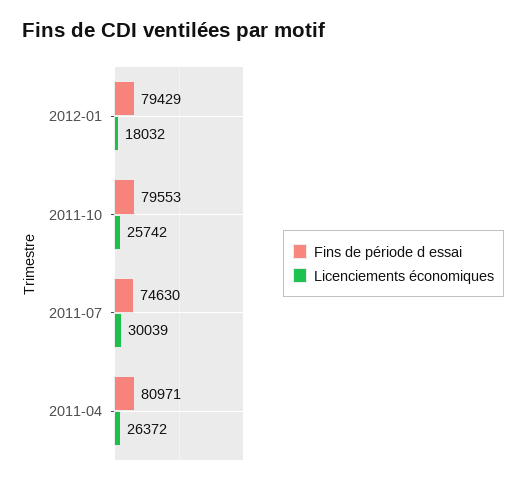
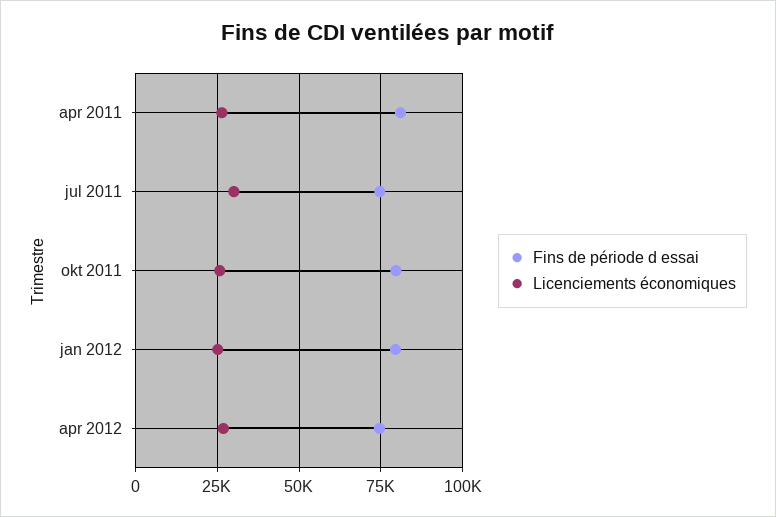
Licenciements économiques, 2012-01: 18032 -> 25000
Fins de période d essai, apr 2012: none -> 75000
Licenciements économiques, apr 2012: none -> 27500

